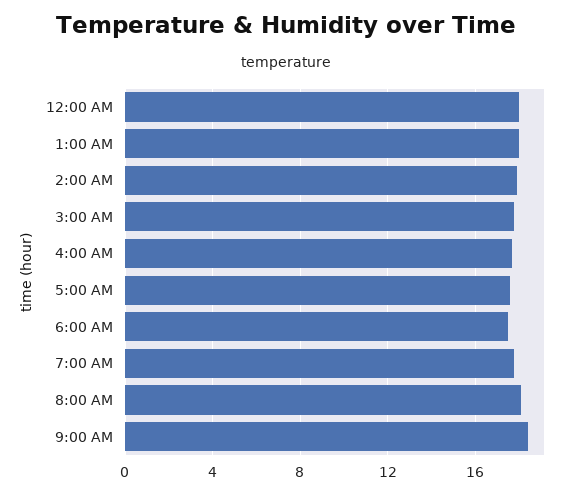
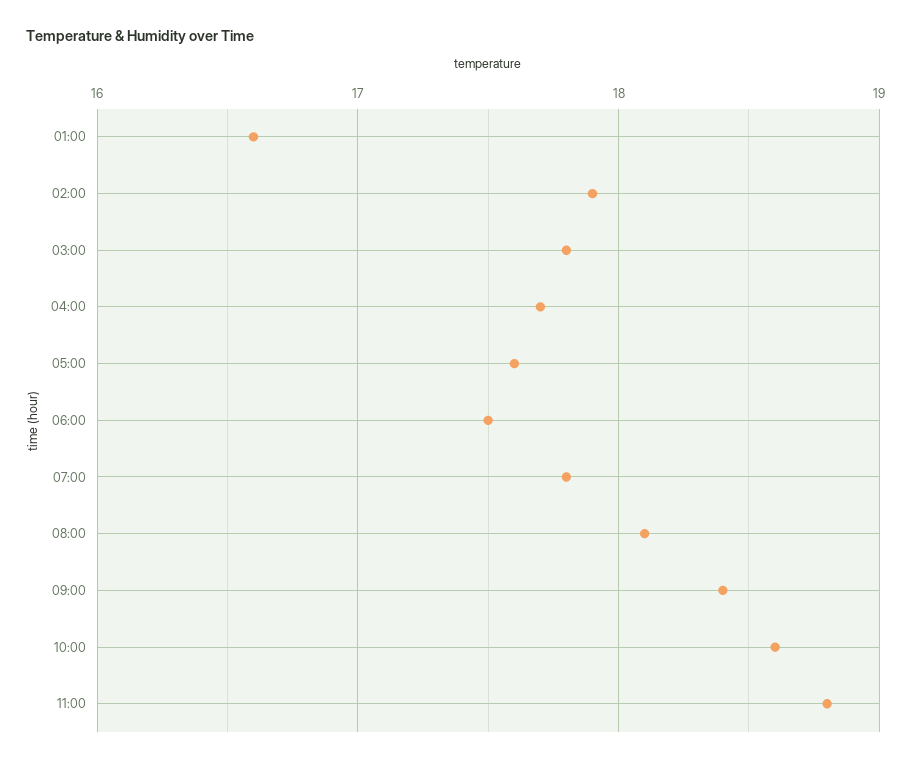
12:00 AM: 18 -> none
1:00 AM: 18 -> 16.6
10:00: none -> 18.6
11:00: none -> 18.8

